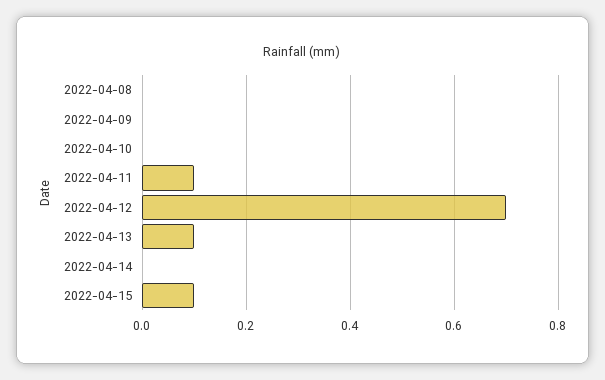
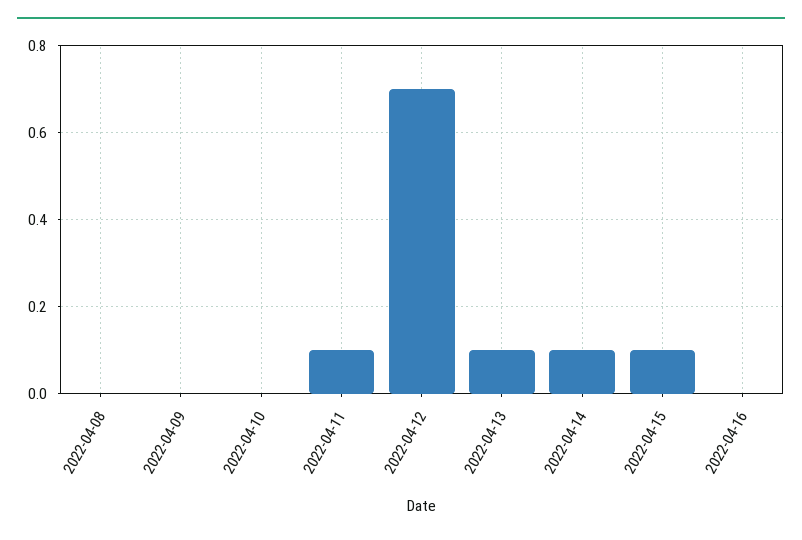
2022-04-14: 0 -> 0.1
2022-04-16: none -> 0

